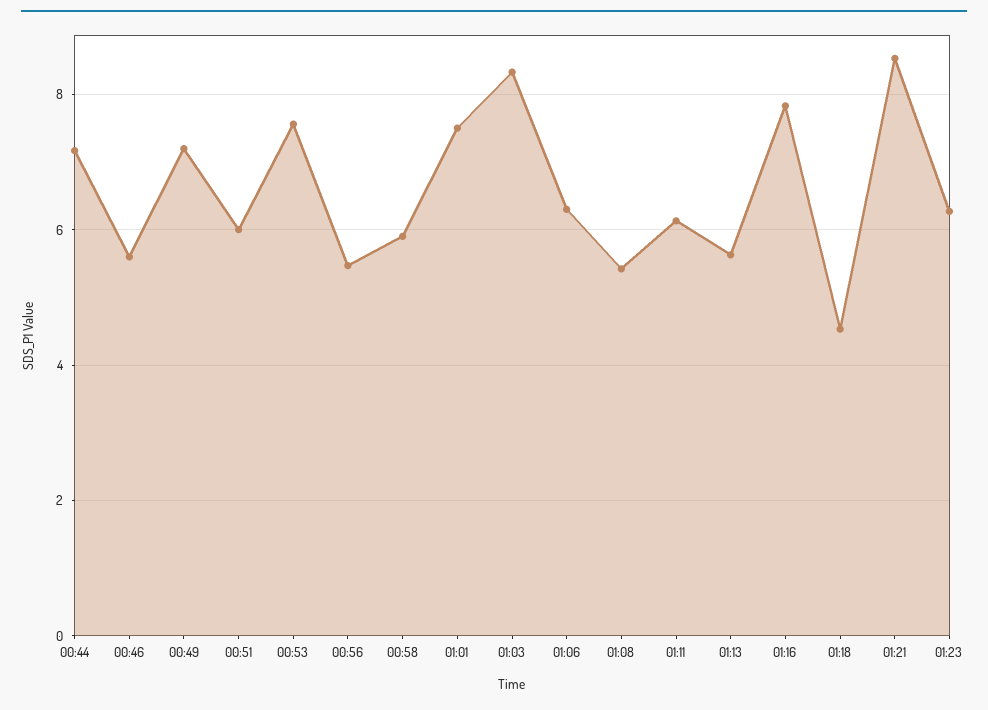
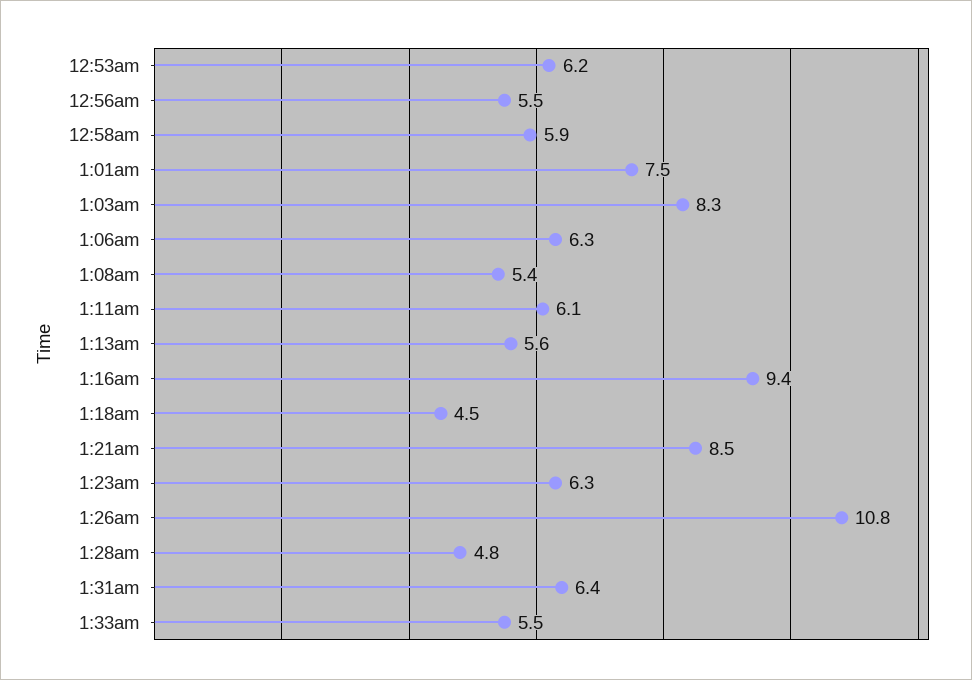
00:44: 7.2 -> none
00:46: 5.6 -> none
00:49: 7.2 -> none
00:51: 6 -> none
00:53: 7.6 -> 6.2
01:16: 7.8 -> 9.4
1:26am: none -> 10.8
1:28am: none -> 4.8
1:31am: none -> 6.4
1:33am: none -> 5.5

